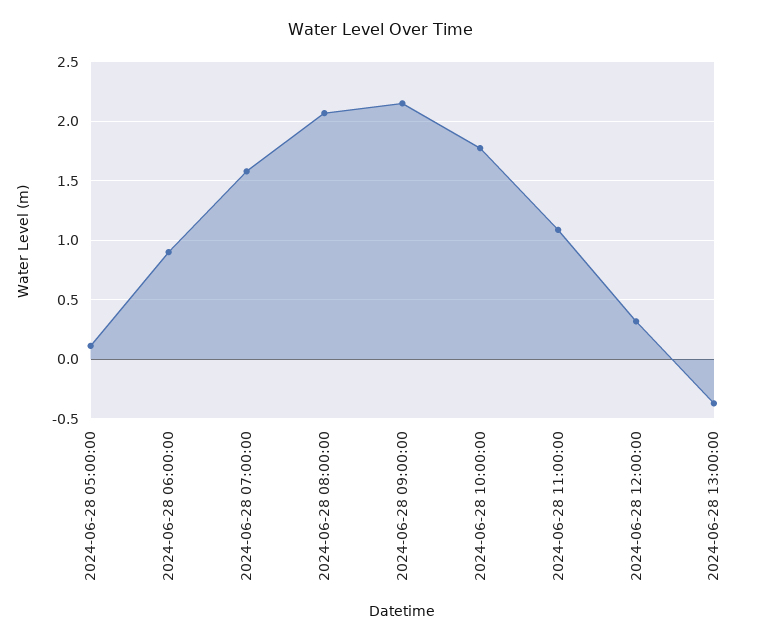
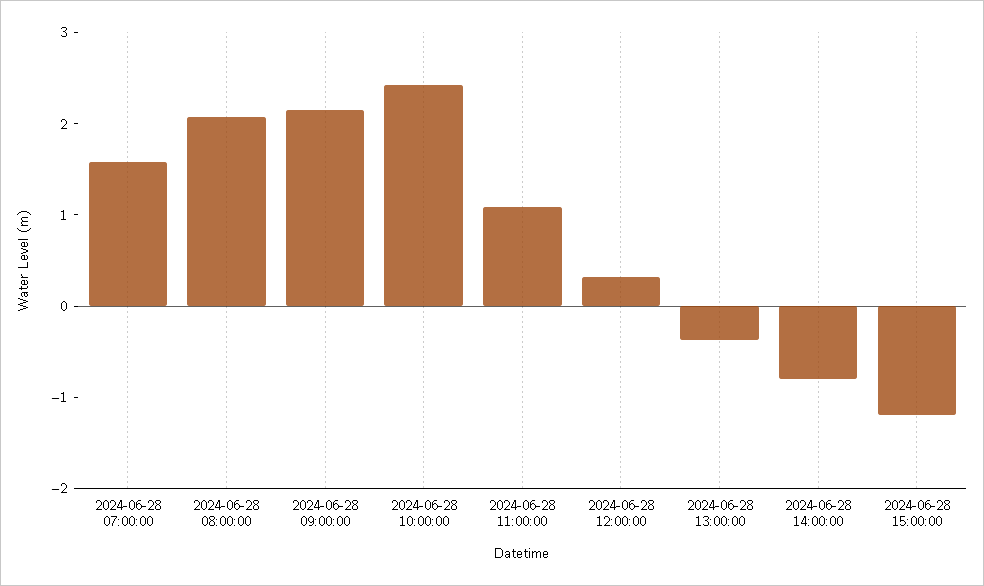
2024-06-28 05:00:00: 0.1 -> none
2024-06-28 06:00:00: 0.9 -> none
2024-06-28 10:00:00: 1.8 -> 2.4
2024-06-28 14:00:00: none -> -0.8
2024-06-28 15:00:00: none -> -1.2

